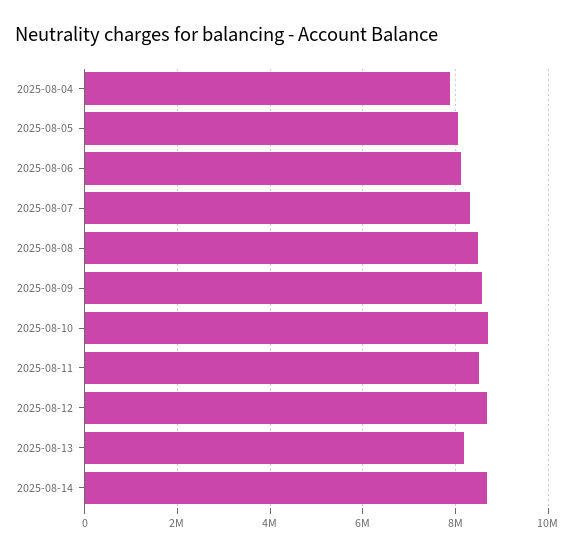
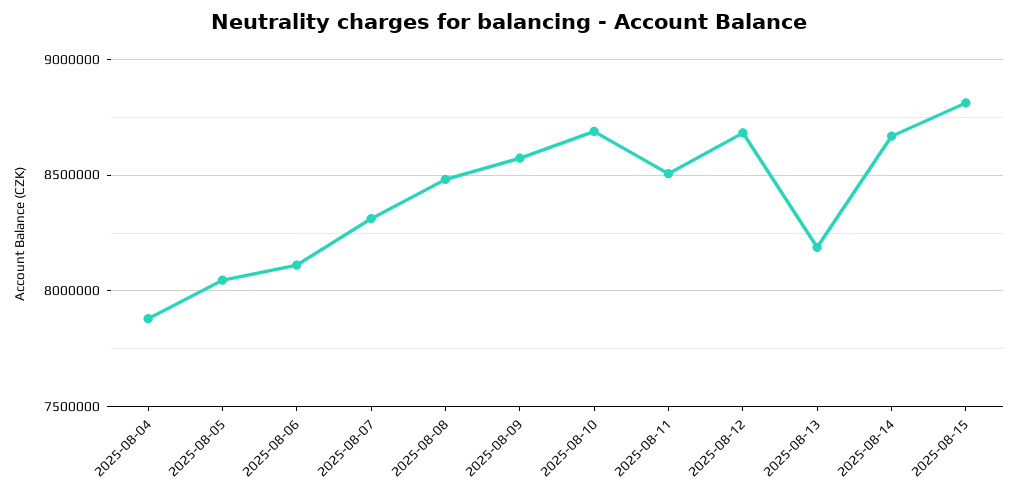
2025-08-15: none -> 8800000

